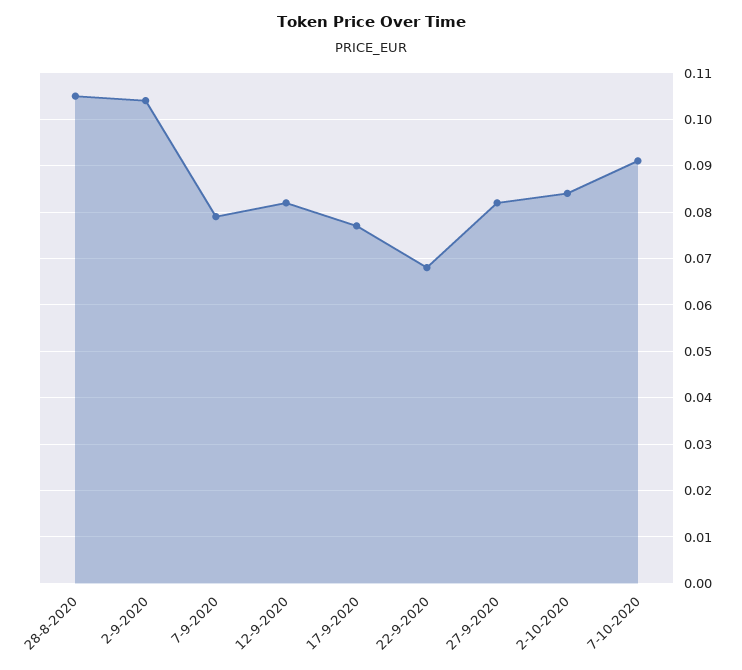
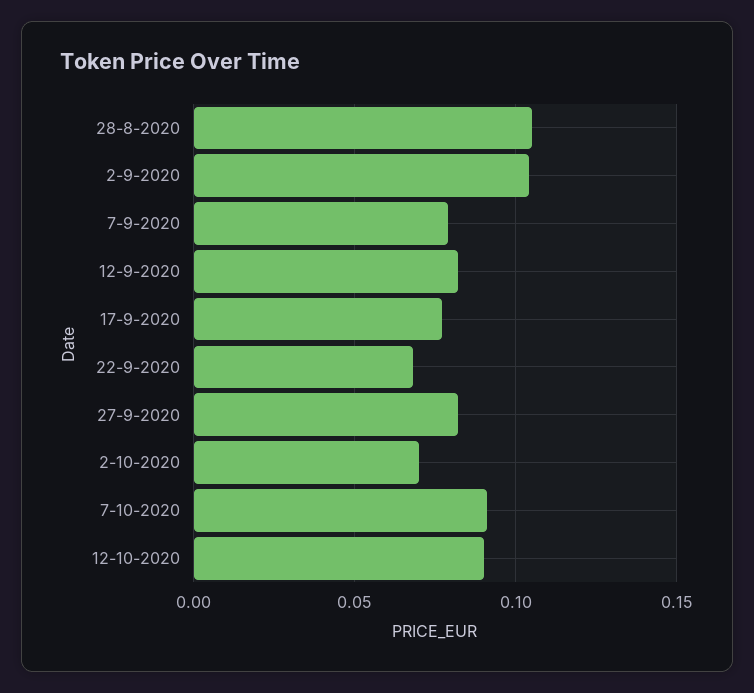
2-10-2020: 0.085 -> 0.07
12-10-2020: none -> 0.09

